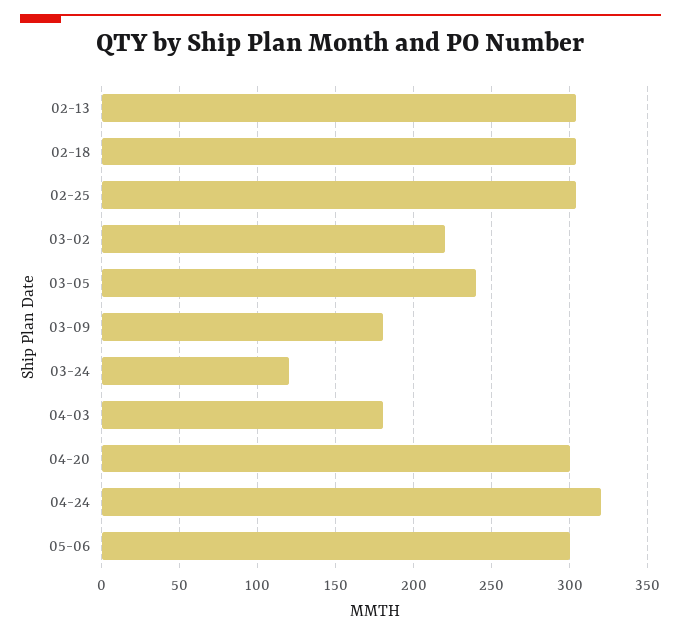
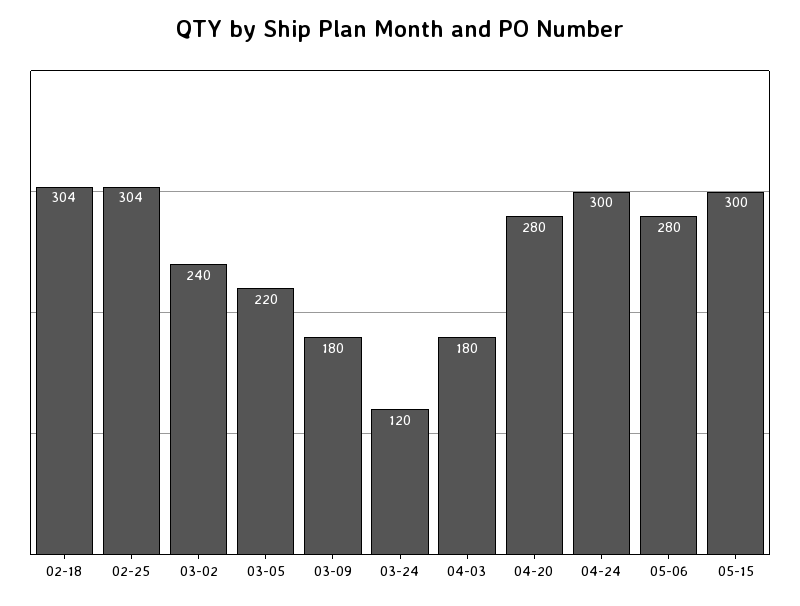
02-13: 305 -> none
03-02: 220 -> 240
03-05: 240 -> 220
04-20: 300 -> 280
04-24: 320 -> 300
05-06: 300 -> 280
05-15: none -> 300

